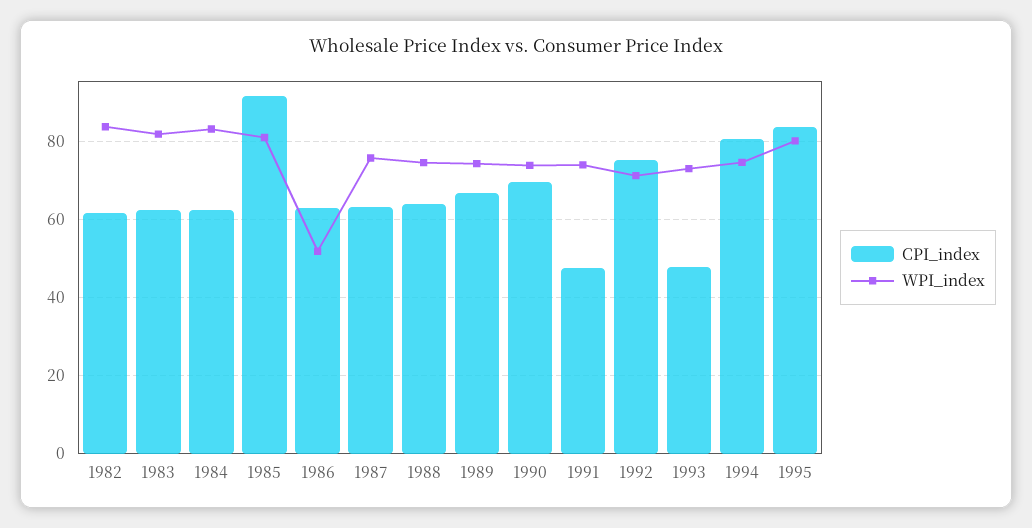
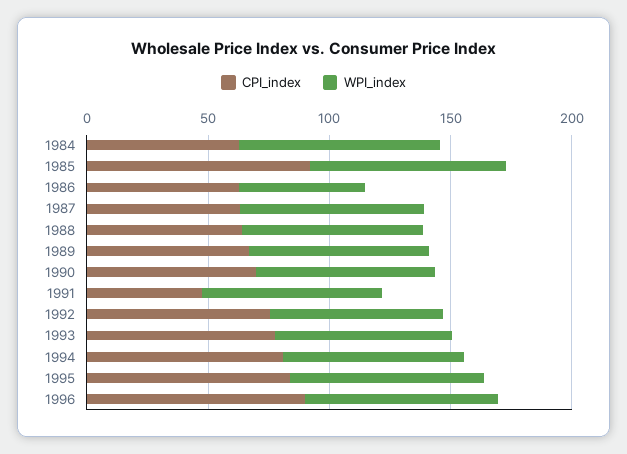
CPI_index, 1982: 62 -> none
WPI_index, 1982: 84 -> none
CPI_index, 1983: 62 -> none
WPI_index, 1983: 82 -> none
CPI_index, 1993: 48 -> 80
CPI_index, 1996: none -> 90
WPI_index, 1996: none -> 80

